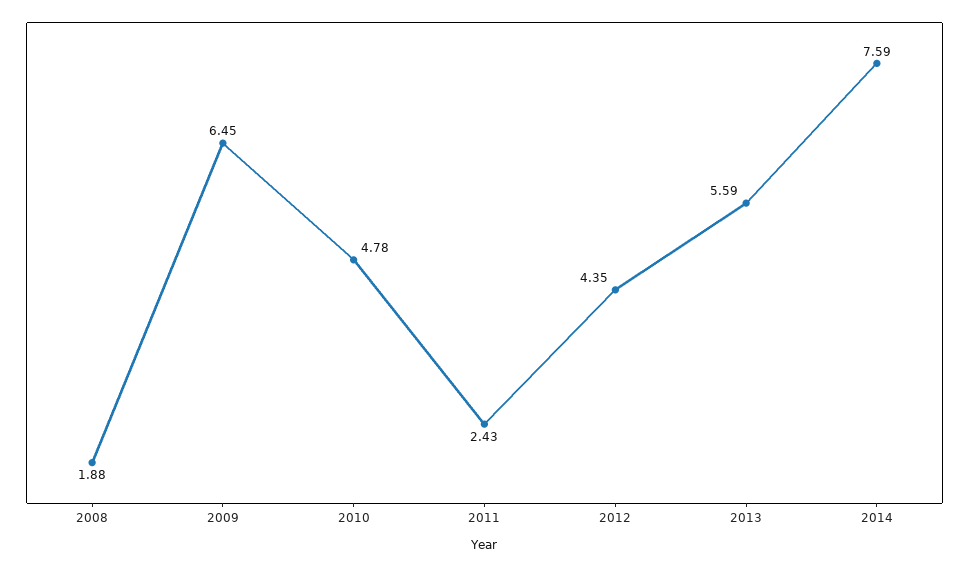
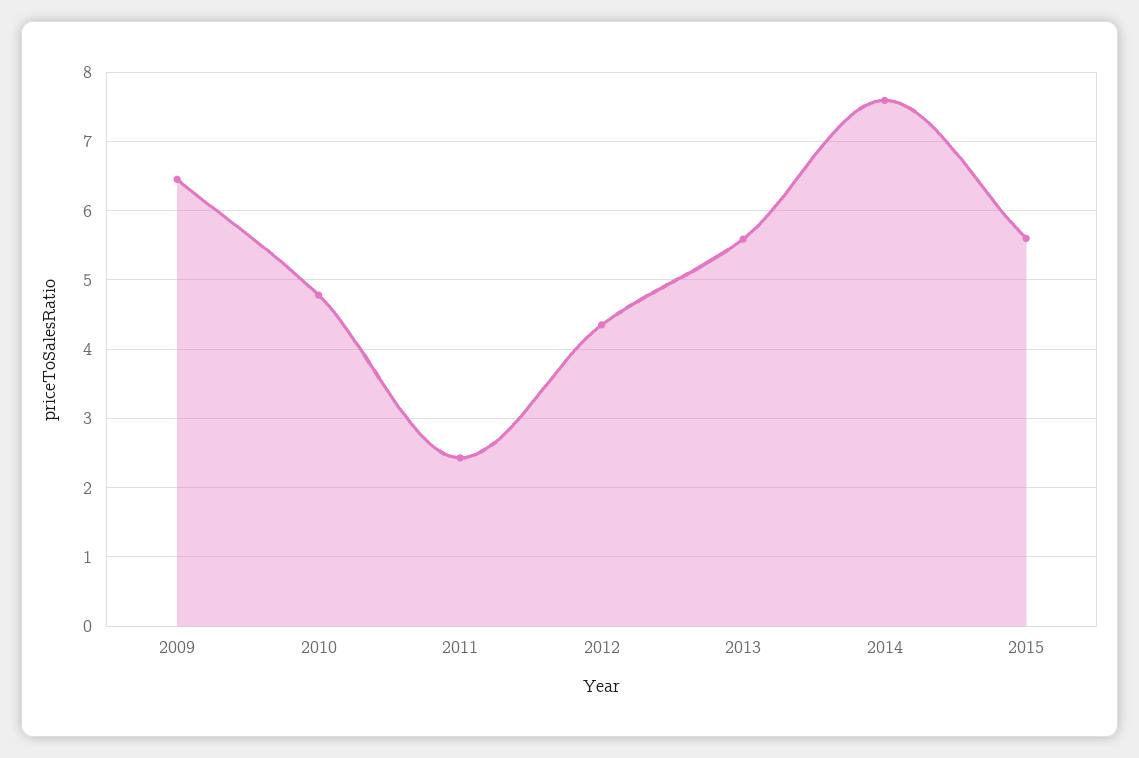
2008: 1.88 -> none
2015: none -> 5.6

